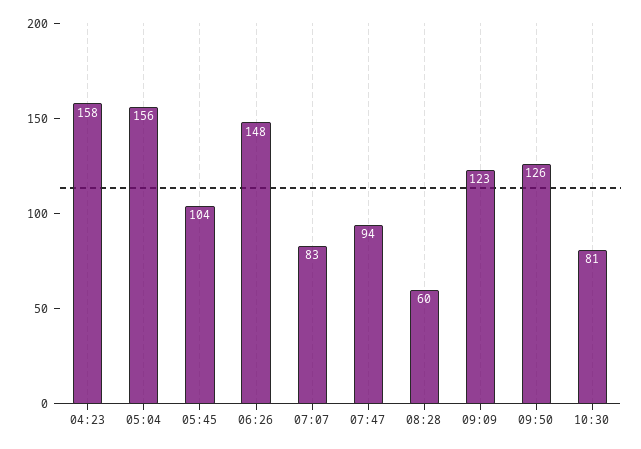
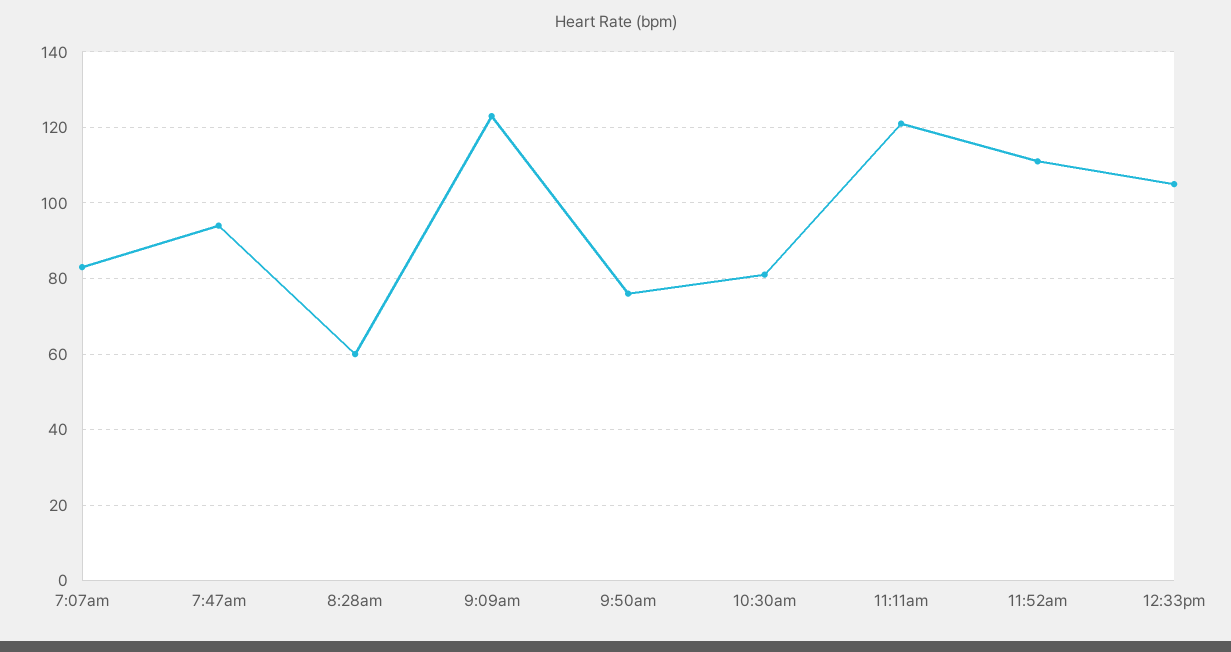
04:23: 158 -> none
05:04: 156 -> none
05:45: 104 -> none
06:26: 148 -> none
09:50: 126 -> 75
11:11am: none -> 120
11:52am: none -> 110
12:33pm: none -> 105

